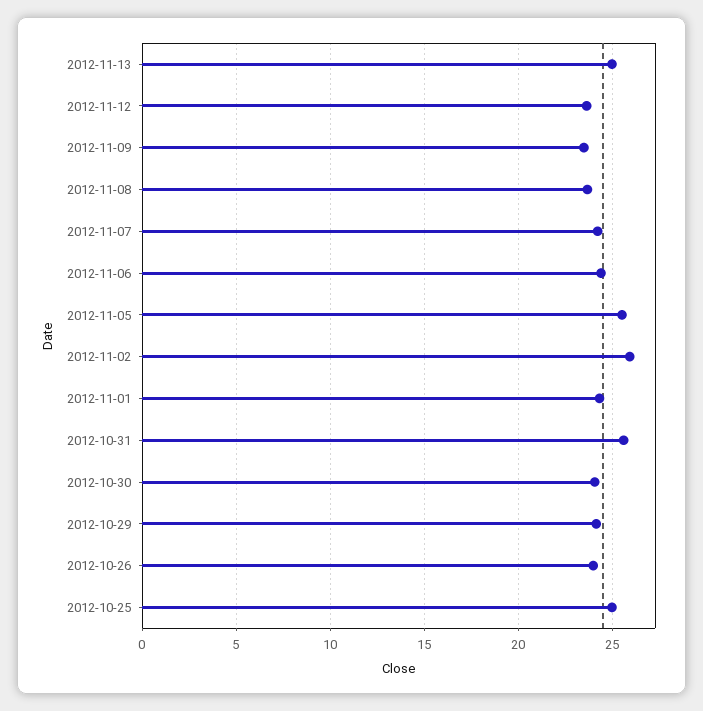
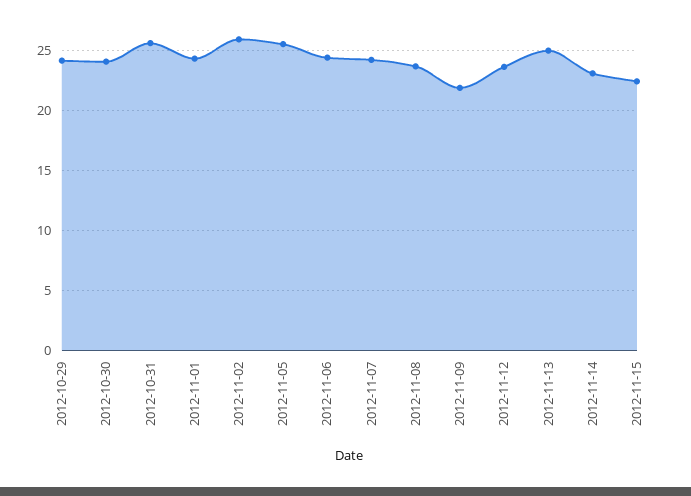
2012-11-09: 23.5 -> 22
2012-10-26: 24 -> none
2012-10-25: 25 -> none
2012-11-14: none -> 23
2012-11-15: none -> 22.5

